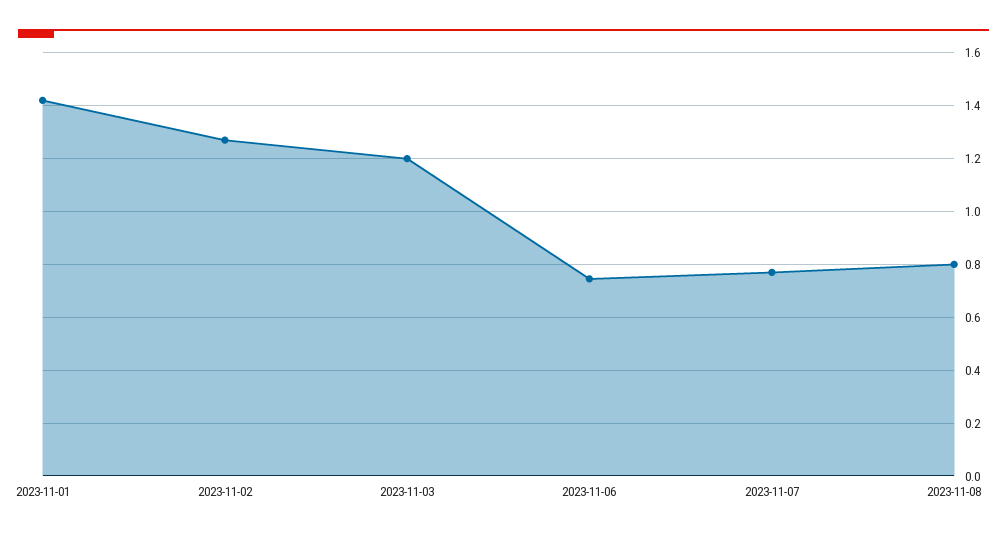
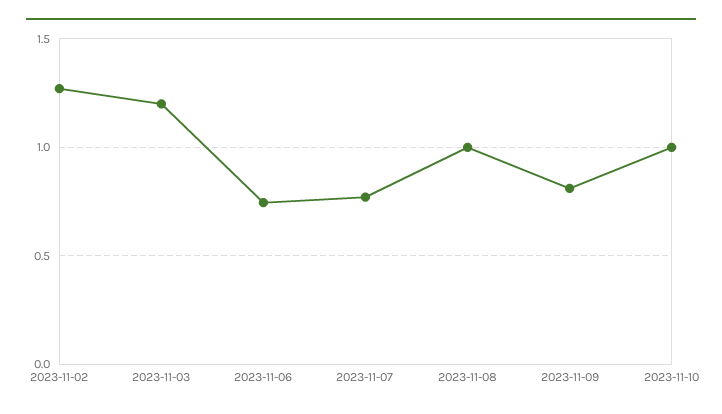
2023-11-01: 1.425 -> none
2023-11-08: 0.8 -> 1
2023-11-09: none -> 0.8
2023-11-10: none -> 1

